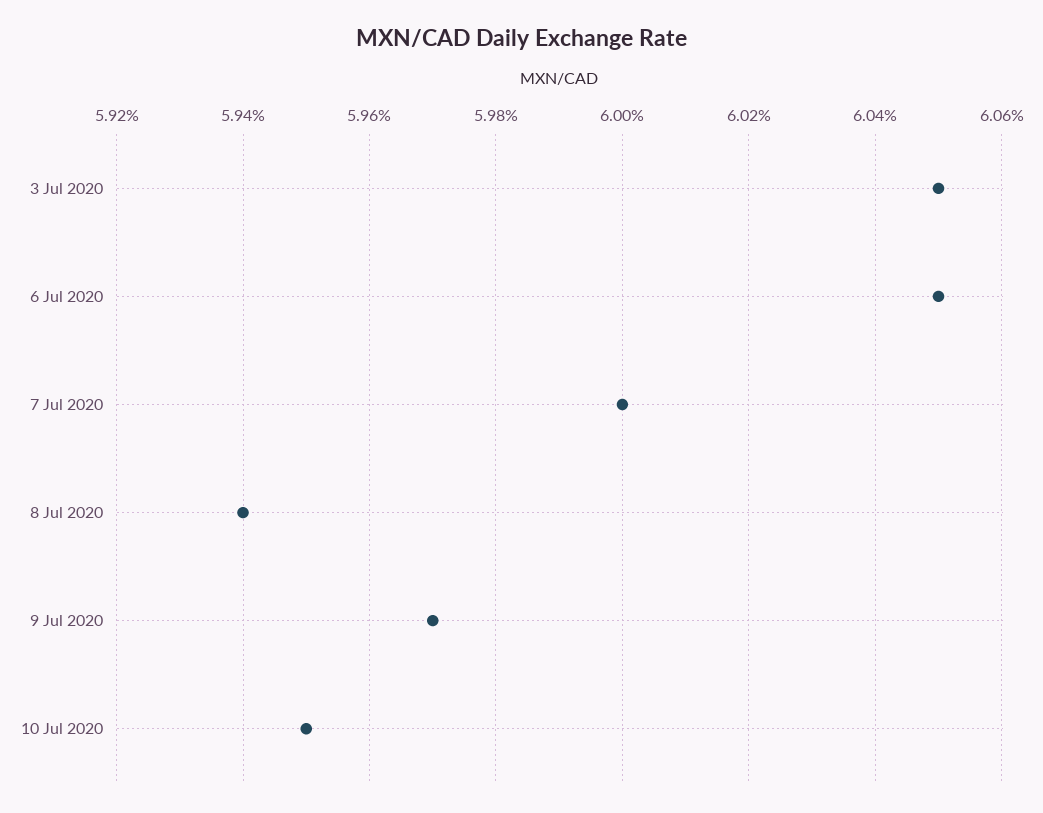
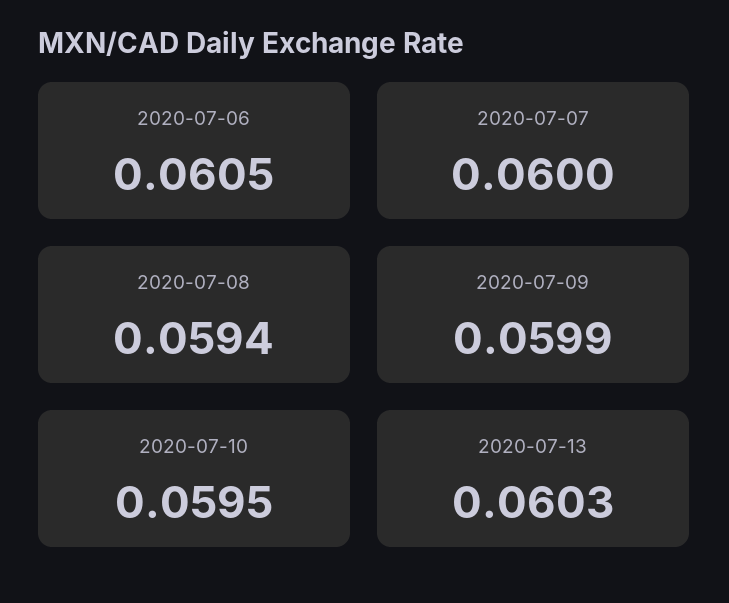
3 Jul 2020: 0.0605 -> none
9 Jul 2020: 0.0597 -> 0.0599
2020-07-13: none -> 0.0603

